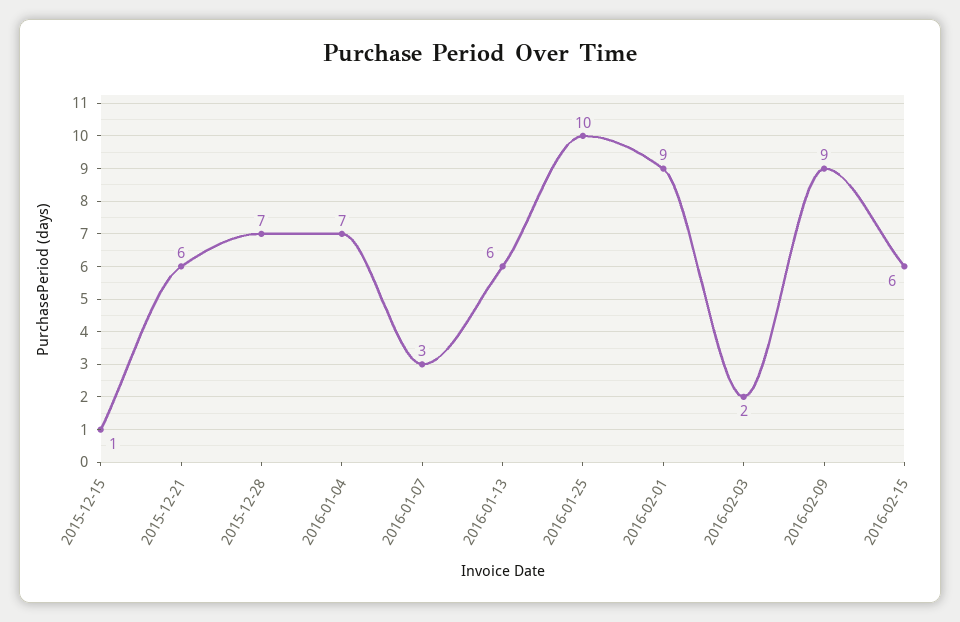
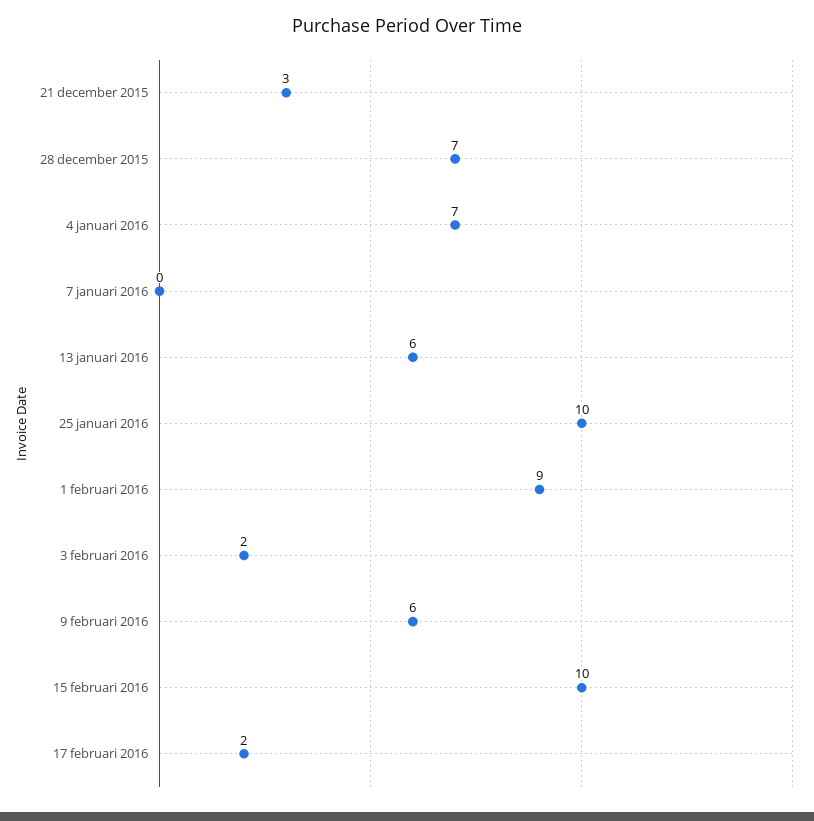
2015-12-15: 1 -> none
2015-12-21: 6 -> 3
2016-01-07: 3 -> 0
2016-02-09: 9 -> 6
2016-02-15: 6 -> 10
17 februari 2016: none -> 2

